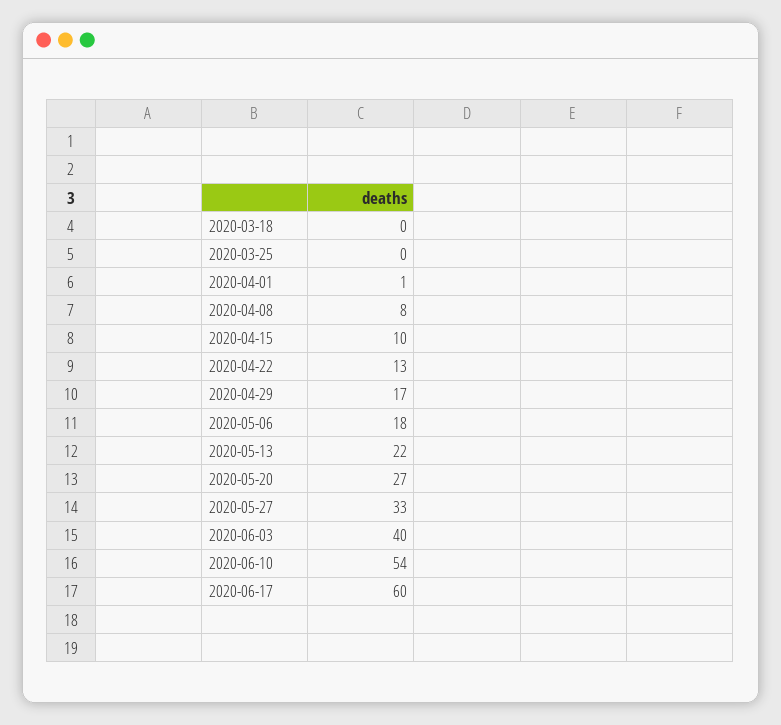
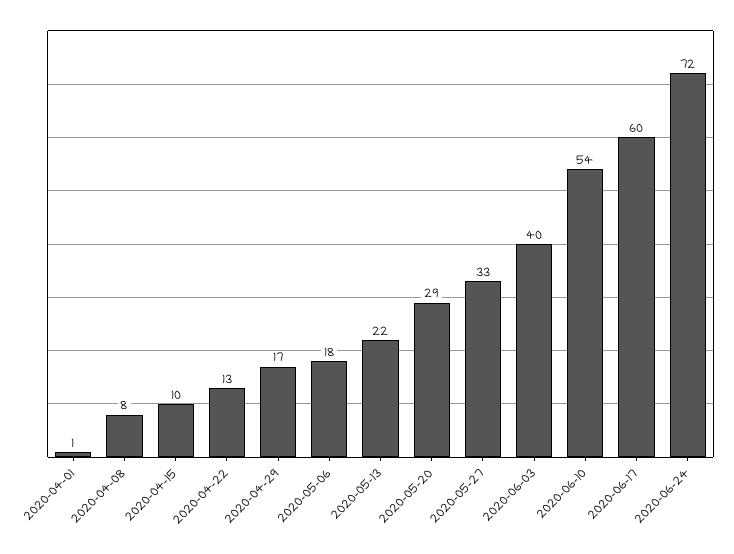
2020-03-18: 0 -> none
2020-03-25: 0 -> none
2020-05-20: 27 -> 29
2020-06-24: none -> 72

